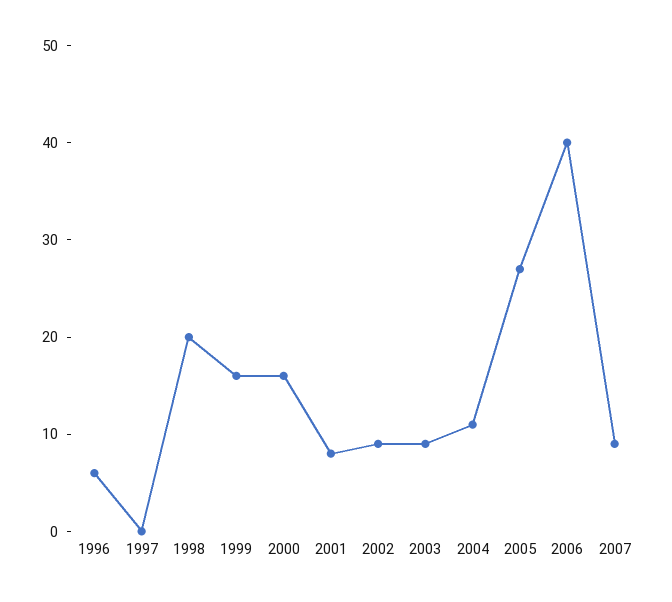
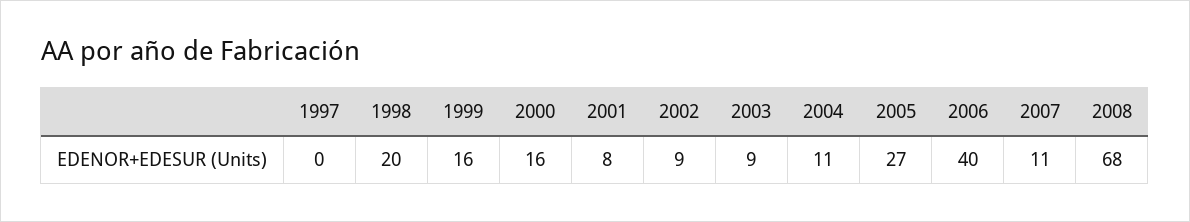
1996: 6 -> none
2007: 9 -> 11
2008: none -> 68

